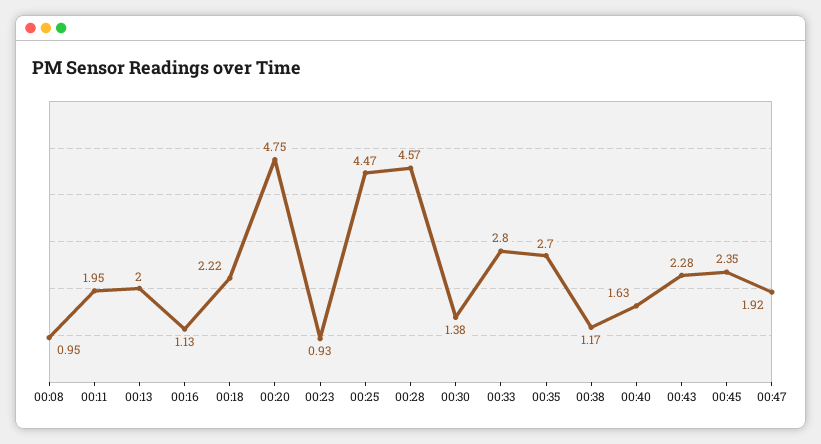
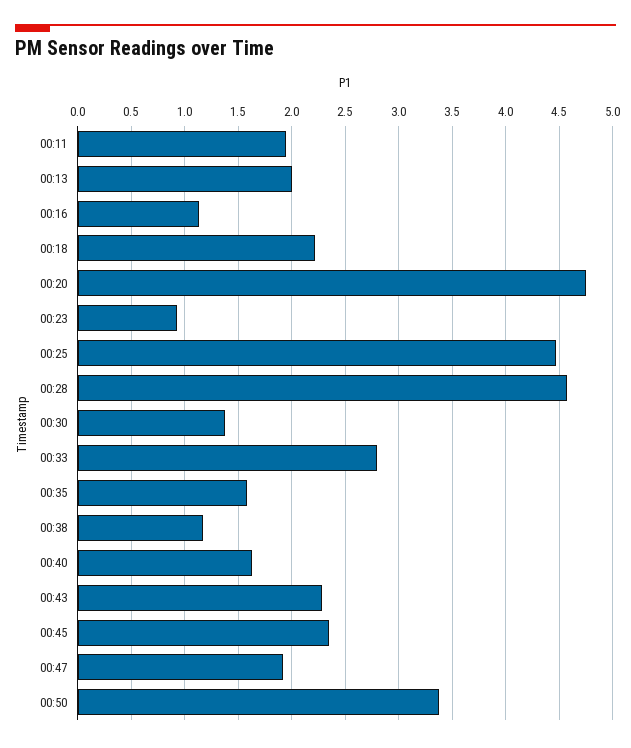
00:08: 0.95 -> none
00:35: 2.7 -> 1.6
00:50: none -> 3.4

